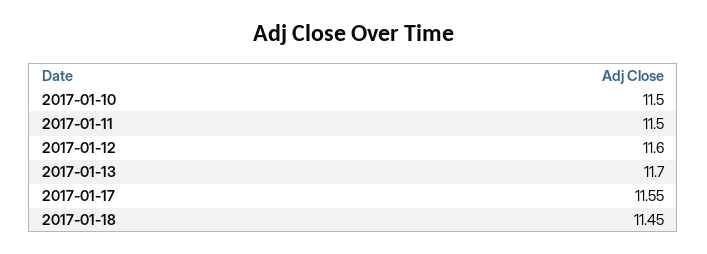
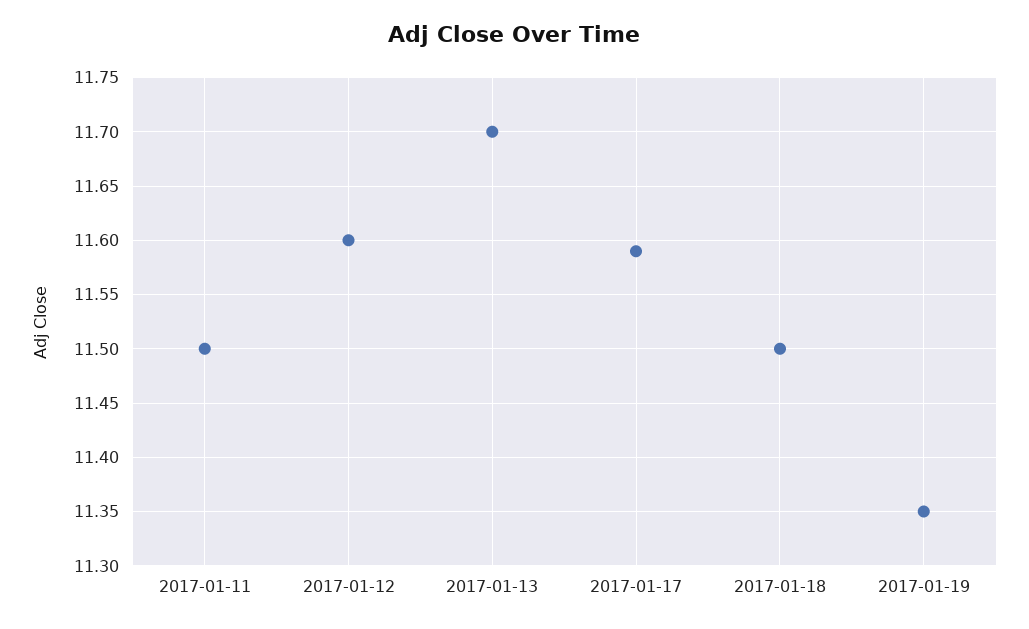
2017-01-10: 11.5 -> none
2017-01-17: 11.55 -> 11.59
2017-01-18: 11.45 -> 11.5
2017-01-19: none -> 11.35

